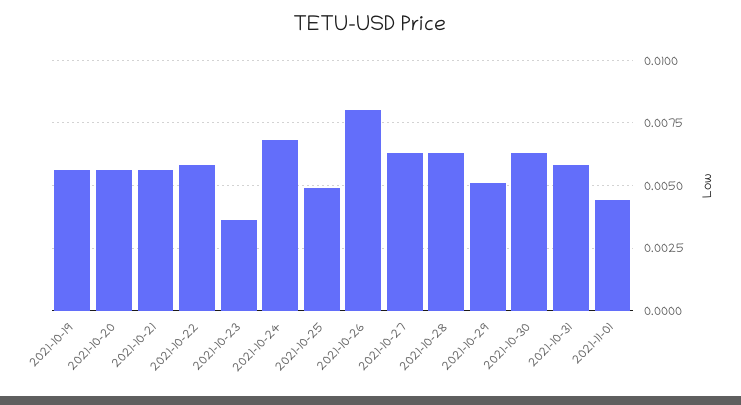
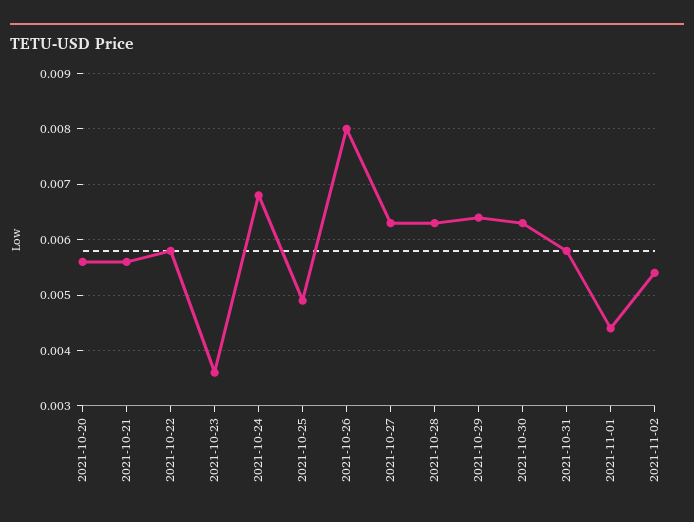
2021-10-19: 0.0055 -> none
2021-10-29: 0.005 -> 0.0065
2021-11-02: none -> 0.0055

